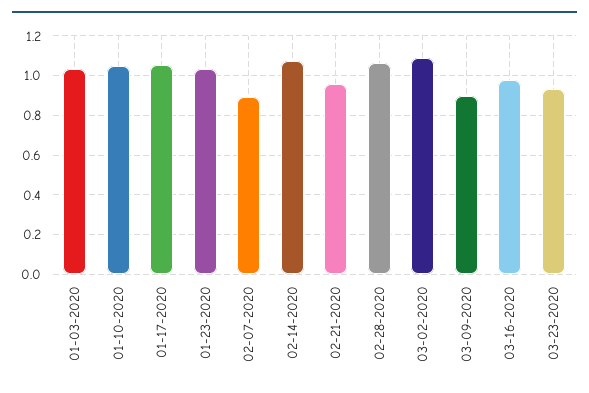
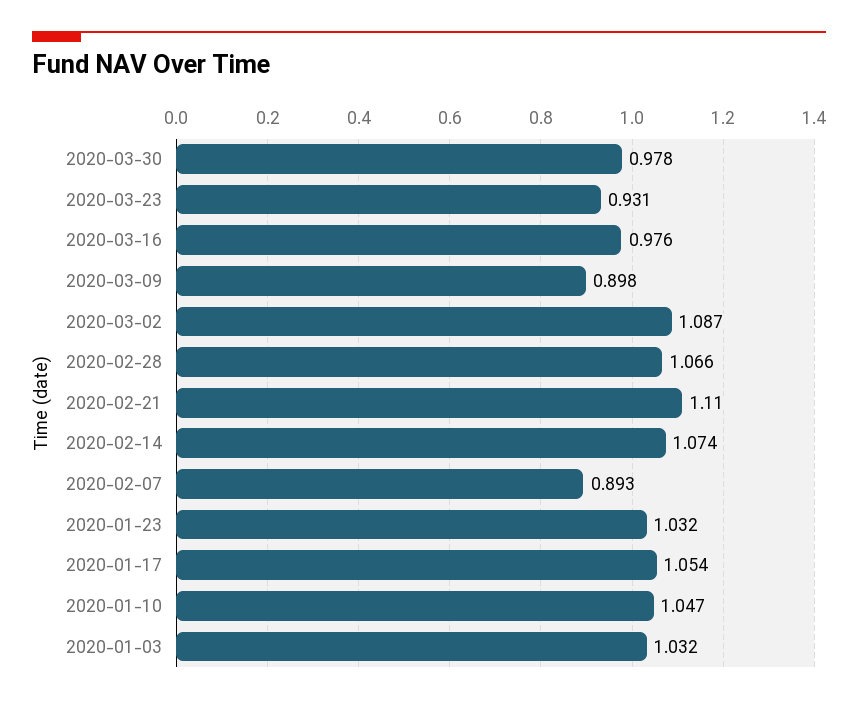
02-21-2020: 0.95 -> 1.11
2020-03-30: none -> 0.978

